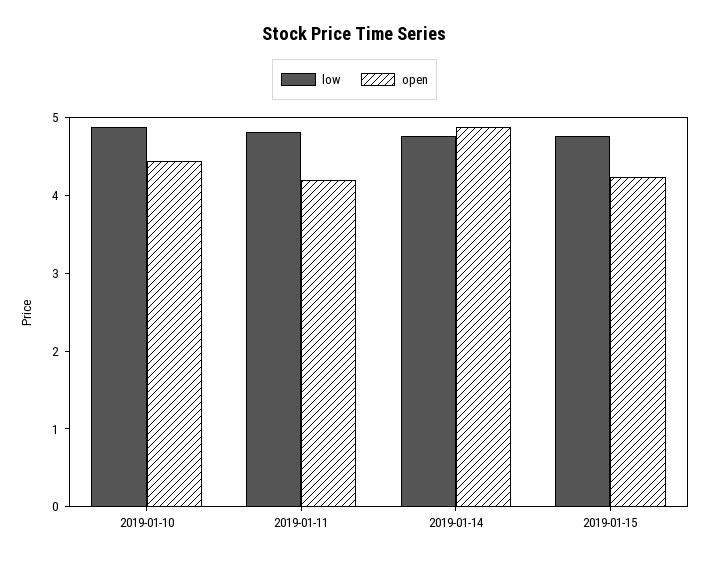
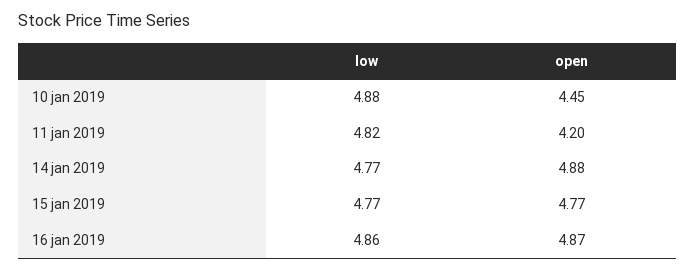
open, 2019-01-15: 4.2 -> 4.77
low, 16 jan 2019: none -> 4.86
open, 16 jan 2019: none -> 4.87

